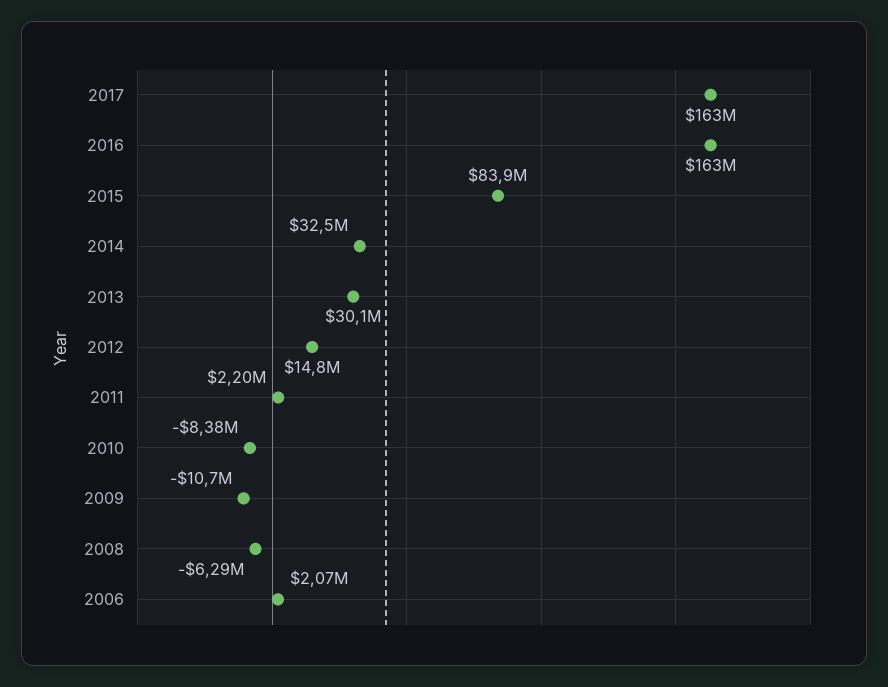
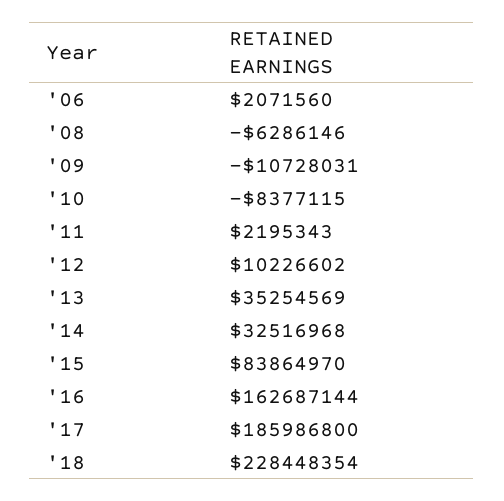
2017: 163000000 -> 185986800
2013: 30100000 -> 35254569
2012: 14800000 -> 10226602
'18: none -> 228448354

